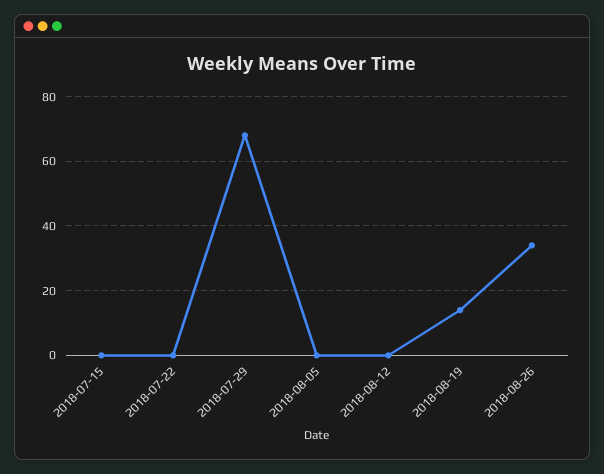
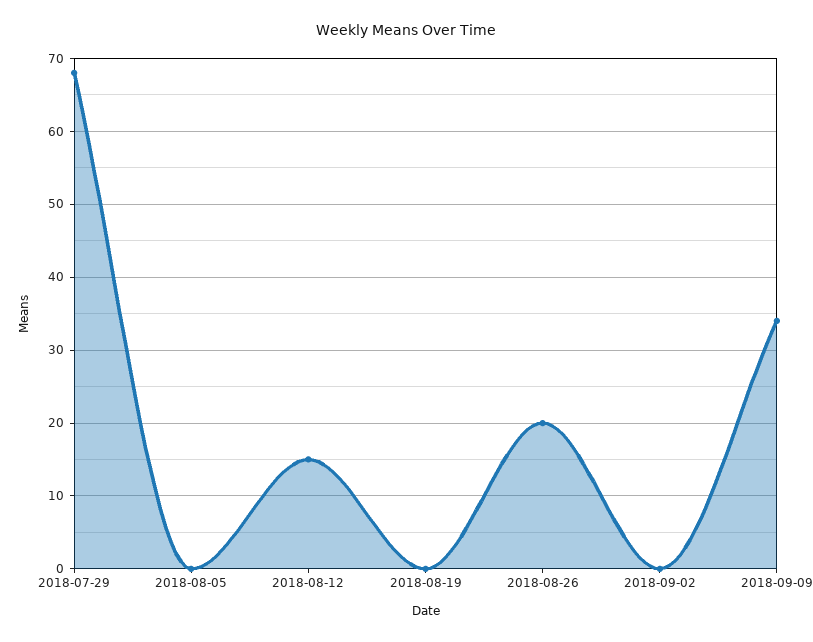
2018-07-15: 0 -> none
2018-07-22: 0 -> none
2018-08-12: 0 -> 15
2018-08-19: 15 -> 0
2018-08-26: 35 -> 20
2018-09-02: none -> 0
2018-09-09: none -> 34

